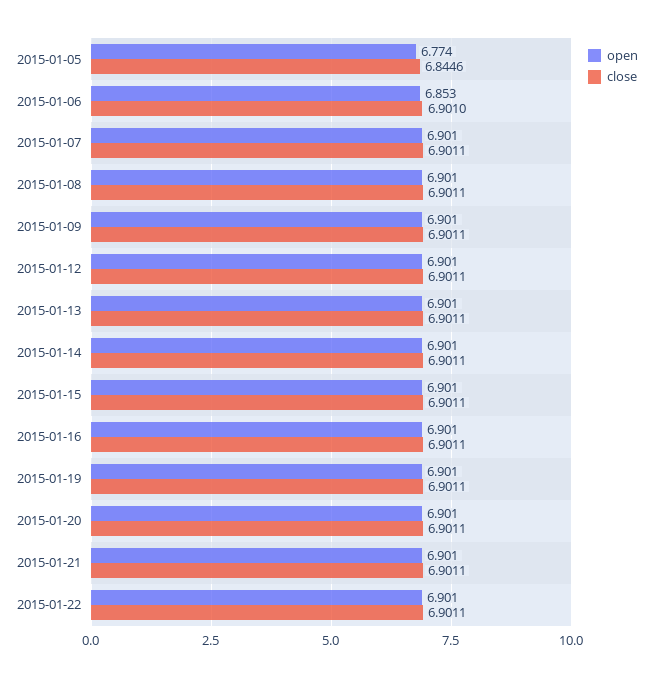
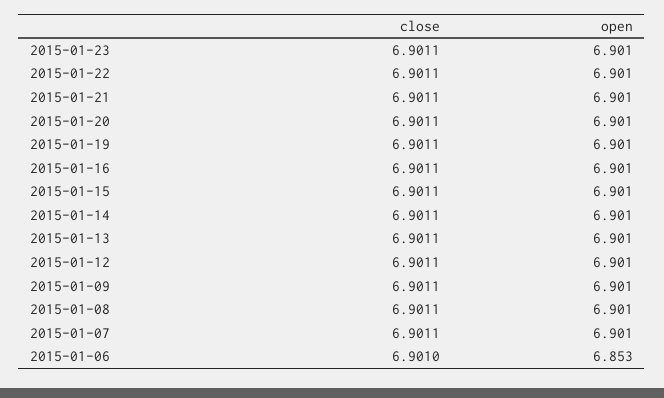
open, 2015-01-05: 6.774 -> none
close, 2015-01-05: 6.8446 -> none
close, 2015-01-23: none -> 6.9011
open, 2015-01-23: none -> 6.901

